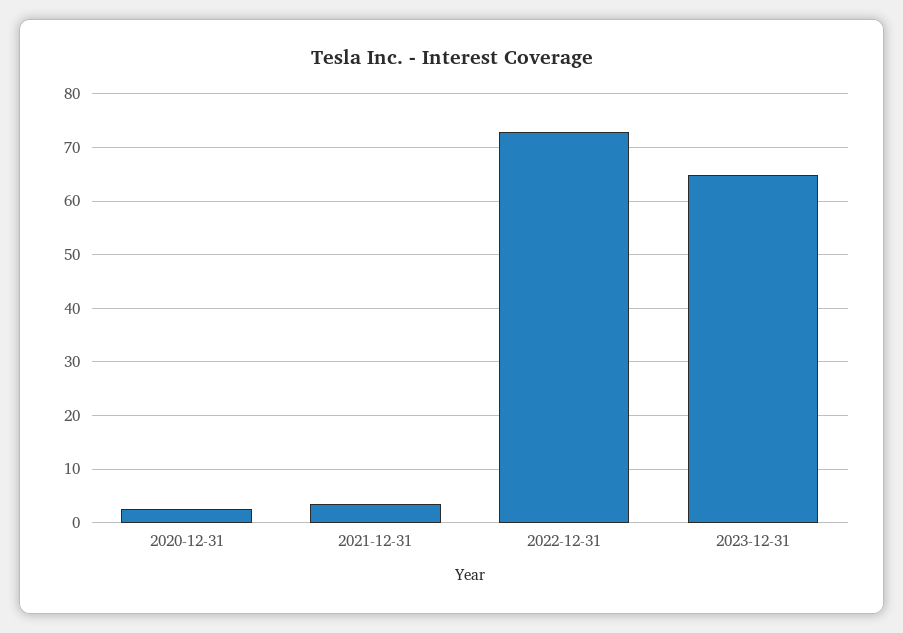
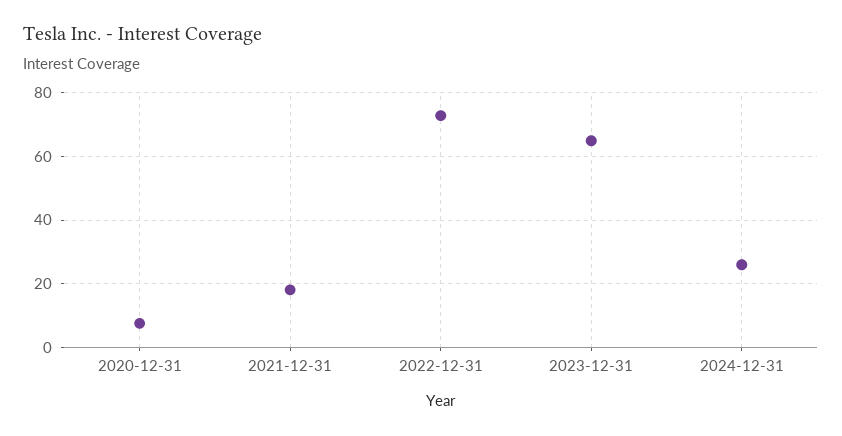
2020-12-31: 2 -> 8
2021-12-31: 4 -> 18
2024-12-31: none -> 26

